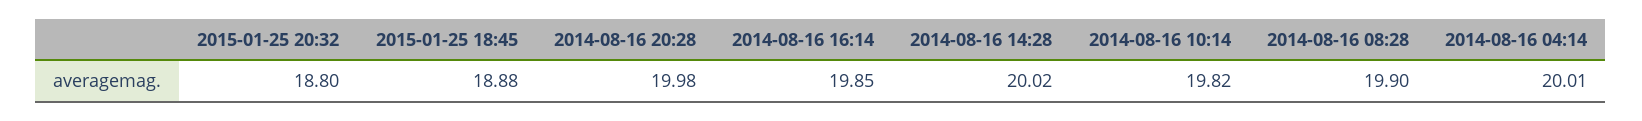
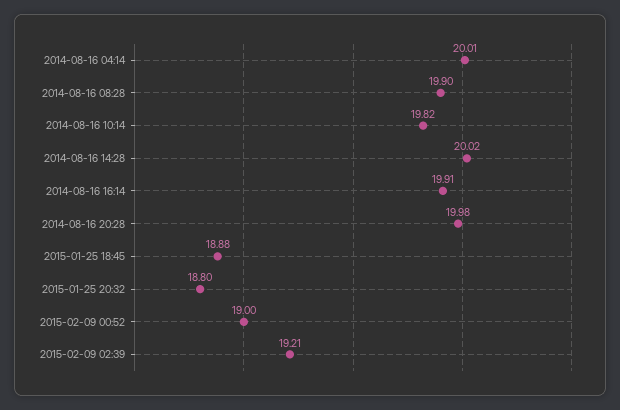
2014-08-16 16:14: 19.85 -> 19.91
2015-02-09 00:52: none -> 19
2015-02-09 02:39: none -> 19.21

